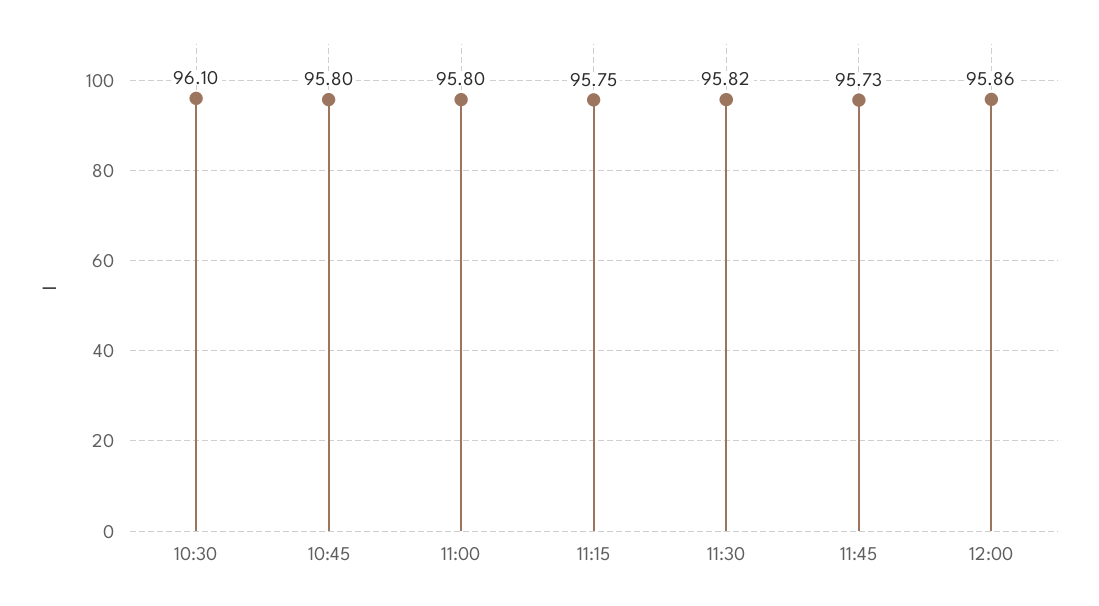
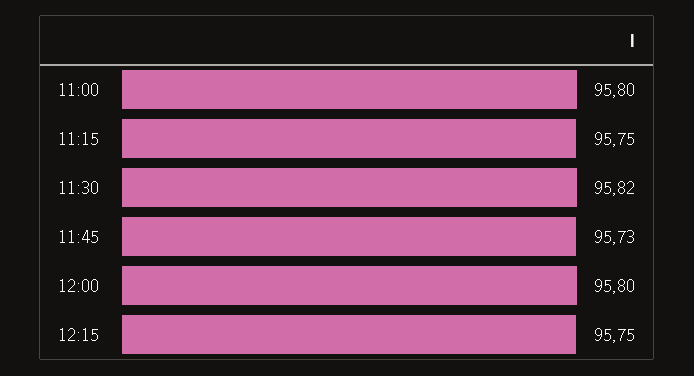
10:30: 96.1 -> none
10:45: 95.8 -> none
12:00: 95.86 -> 95.8
12:15: none -> 95.75

